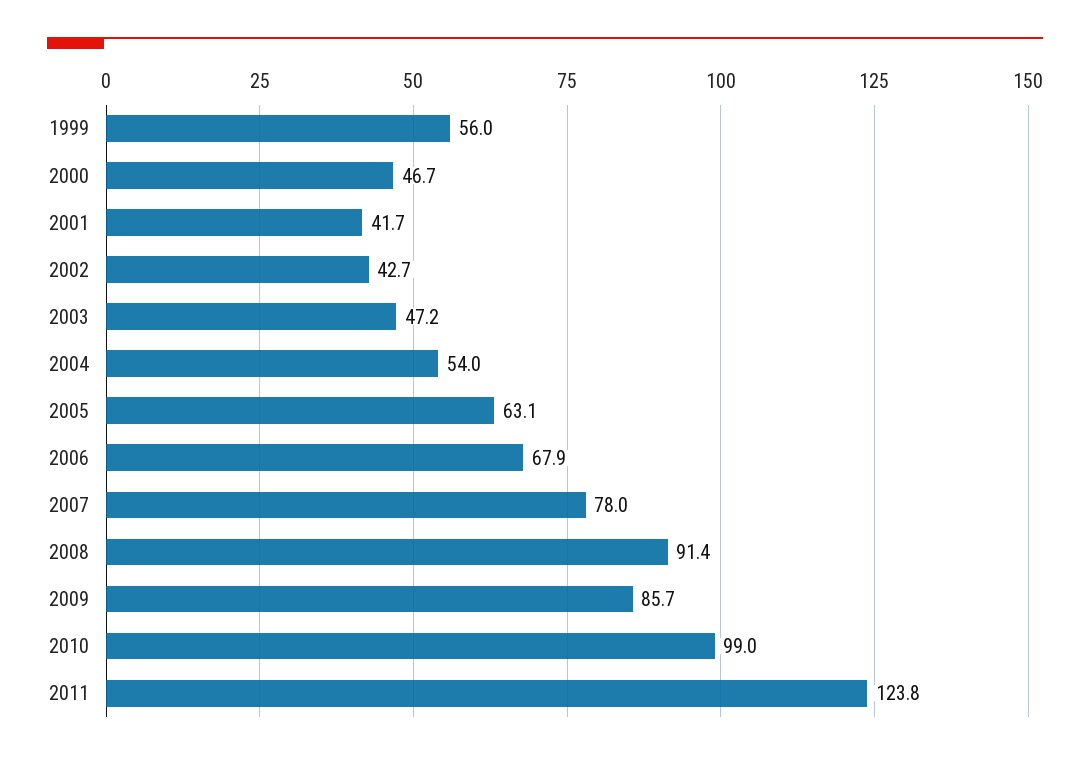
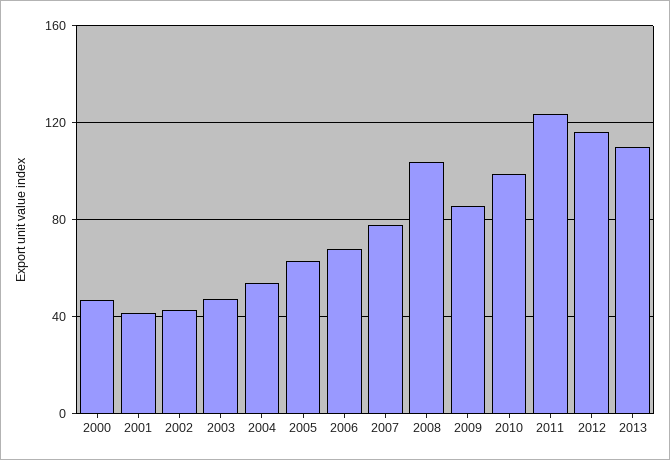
1999: 56 -> none
2008: 91.4 -> 105
2012: none -> 115
2013: none -> 110

